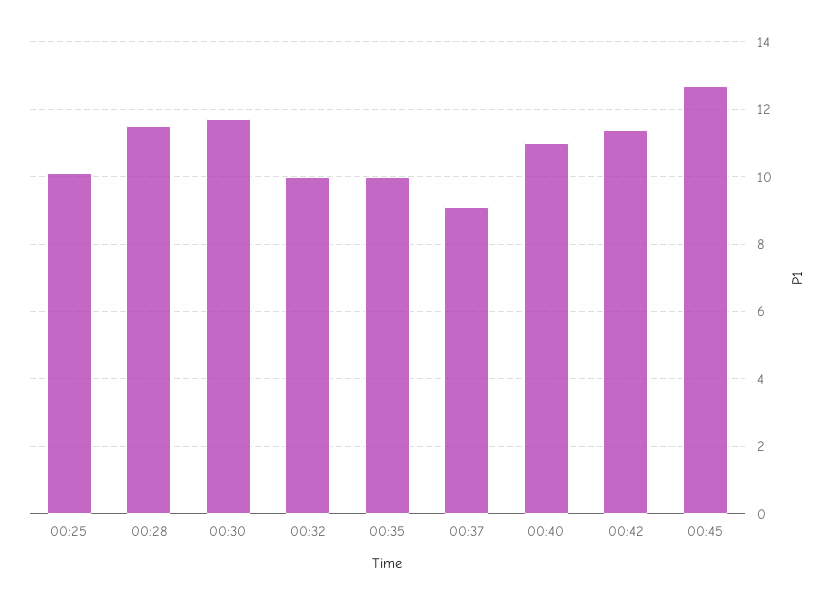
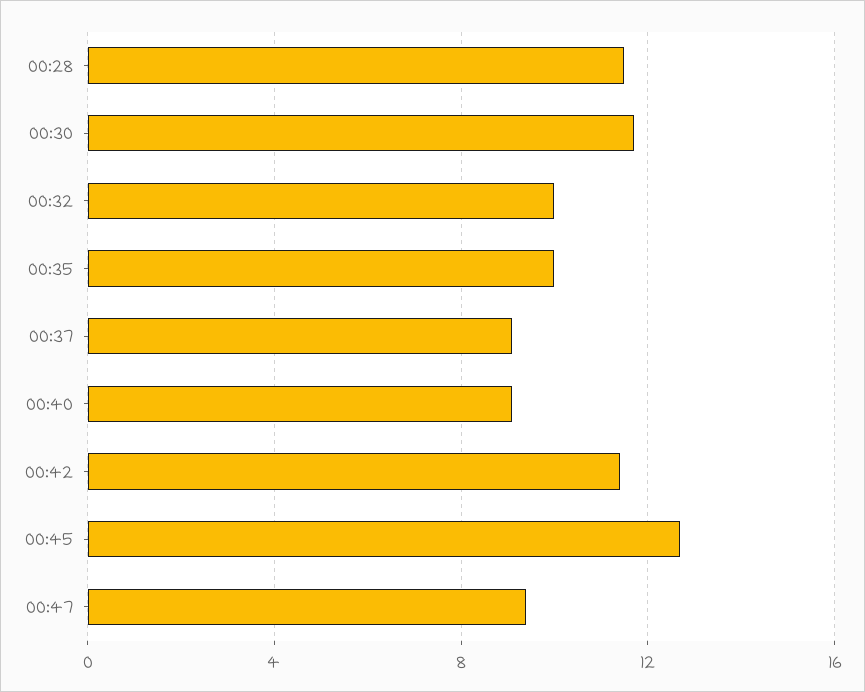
00:25: 10 -> none
00:40: 11 -> 9
00:47: none -> 9.5

